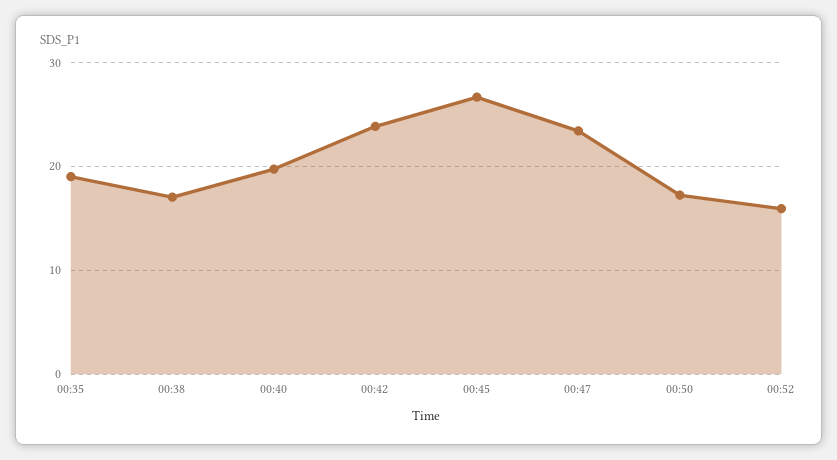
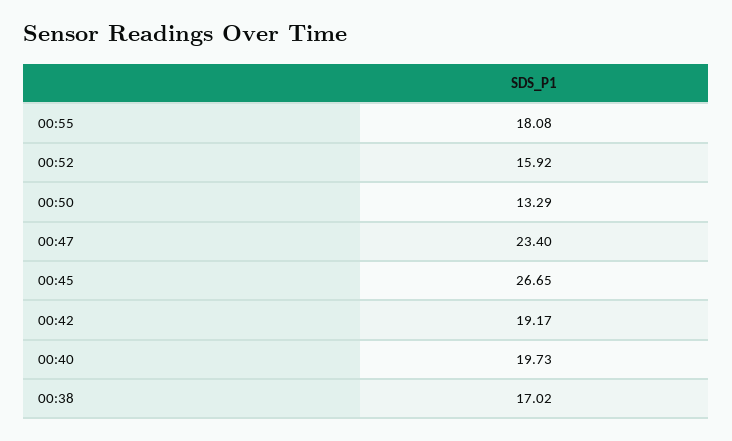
00:35: 19 -> none
00:42: 24 -> 19.17
00:50: 17 -> 13.29
00:55: none -> 18.08

